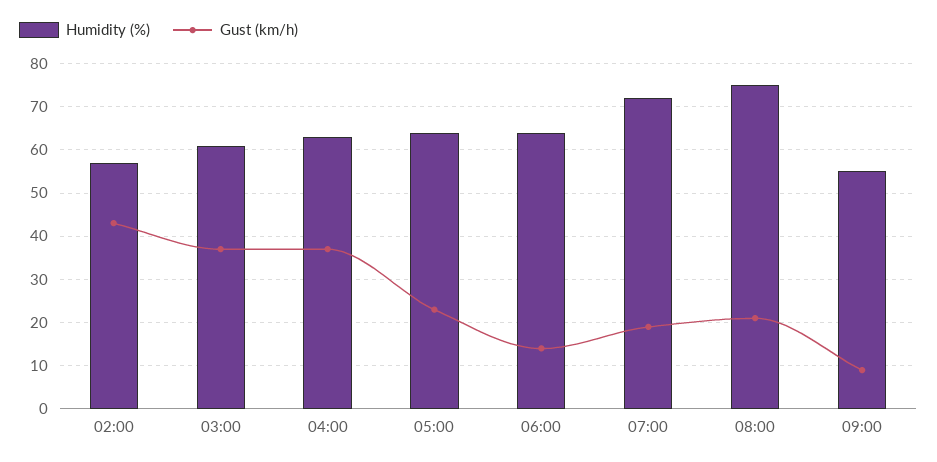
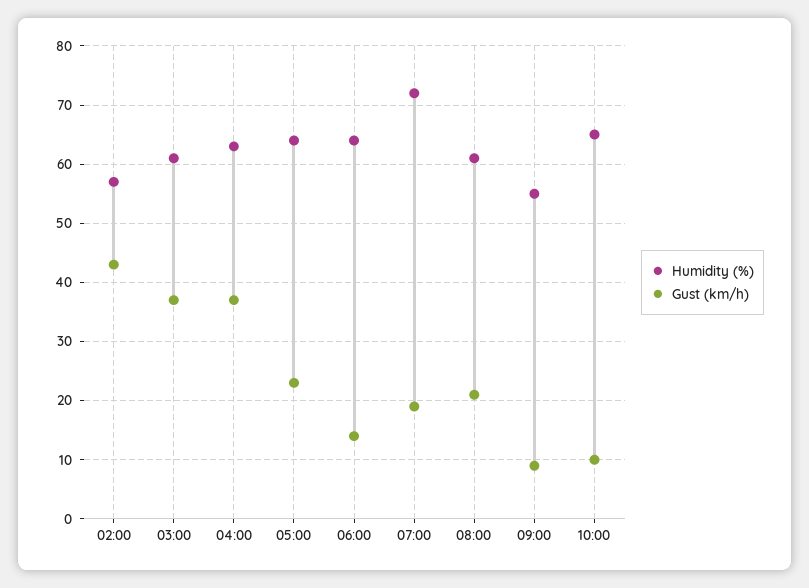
Humidity (%), 08:00: 75 -> 60
Humidity (%), 10:00: none -> 65
Gust (km/h), 10:00: none -> 10

